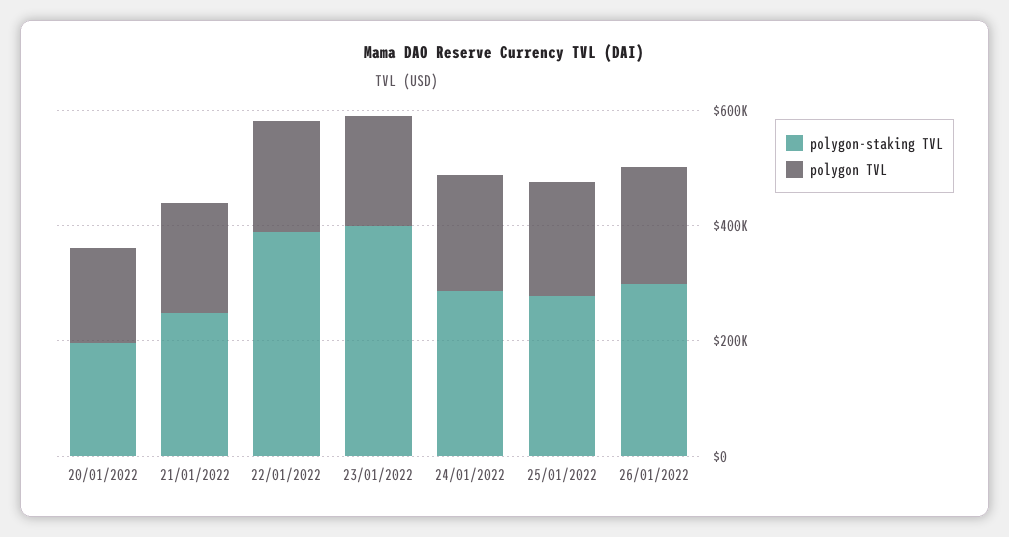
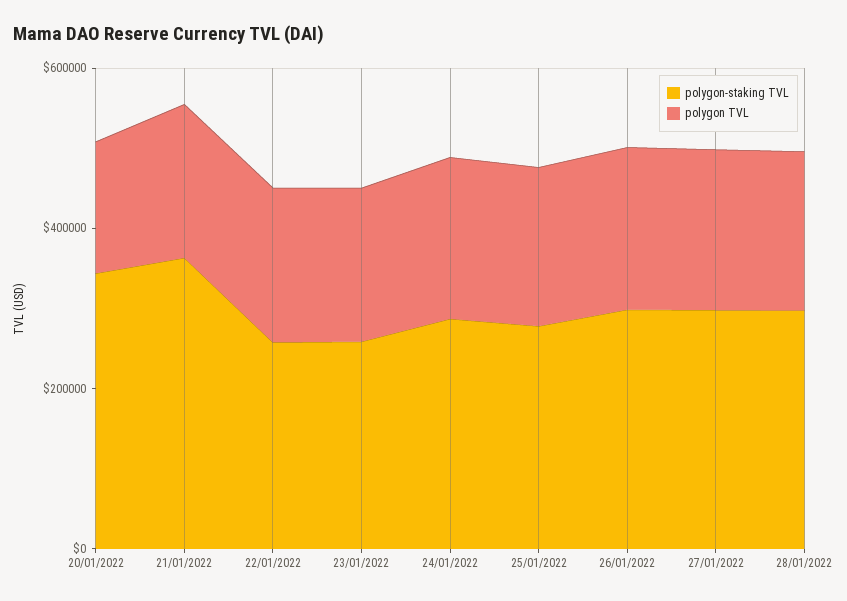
polygon-staking TVL, 20/01/2022: 200000 -> 350000
polygon-staking TVL, 21/01/2022: 250000 -> 350000
polygon-staking TVL, 22/01/2022: 400000 -> 250000
polygon-staking TVL, 23/01/2022: 400000 -> 250000
polygon-staking TVL, 27/01/2022: none -> 300000
polygon TVL, 27/01/2022: none -> 200000
polygon-staking TVL, 28/01/2022: none -> 300000
polygon TVL, 28/01/2022: none -> 200000

